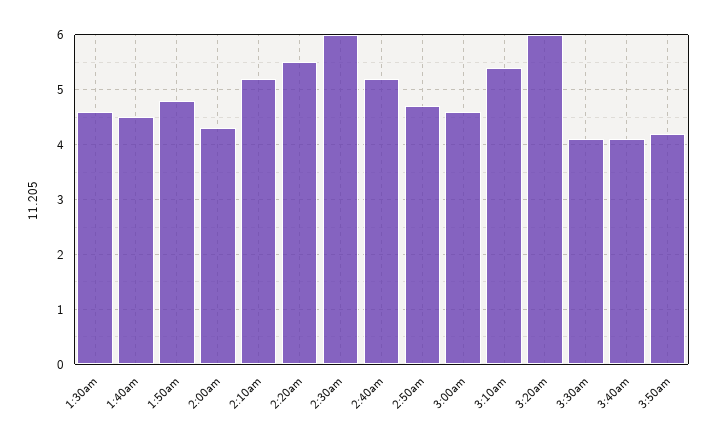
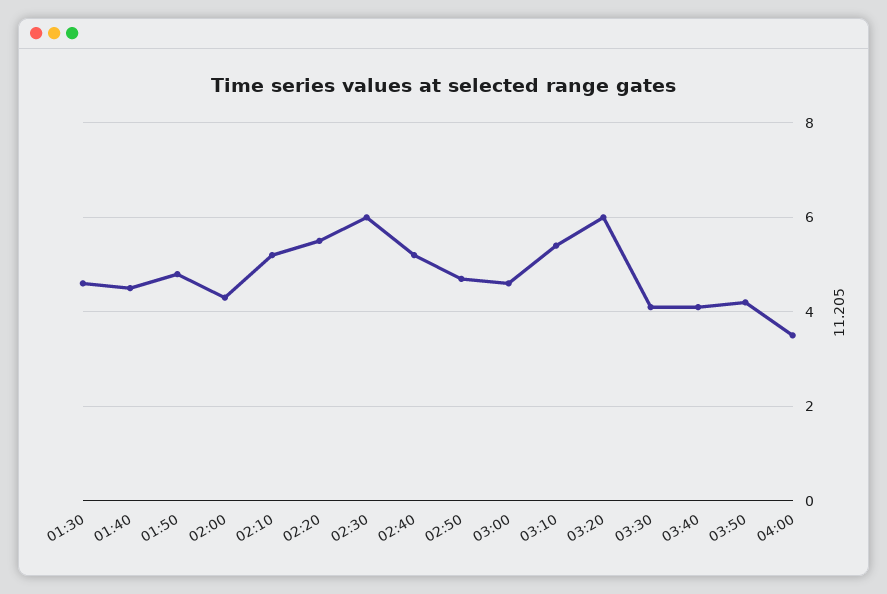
04:00: none -> 3.5

